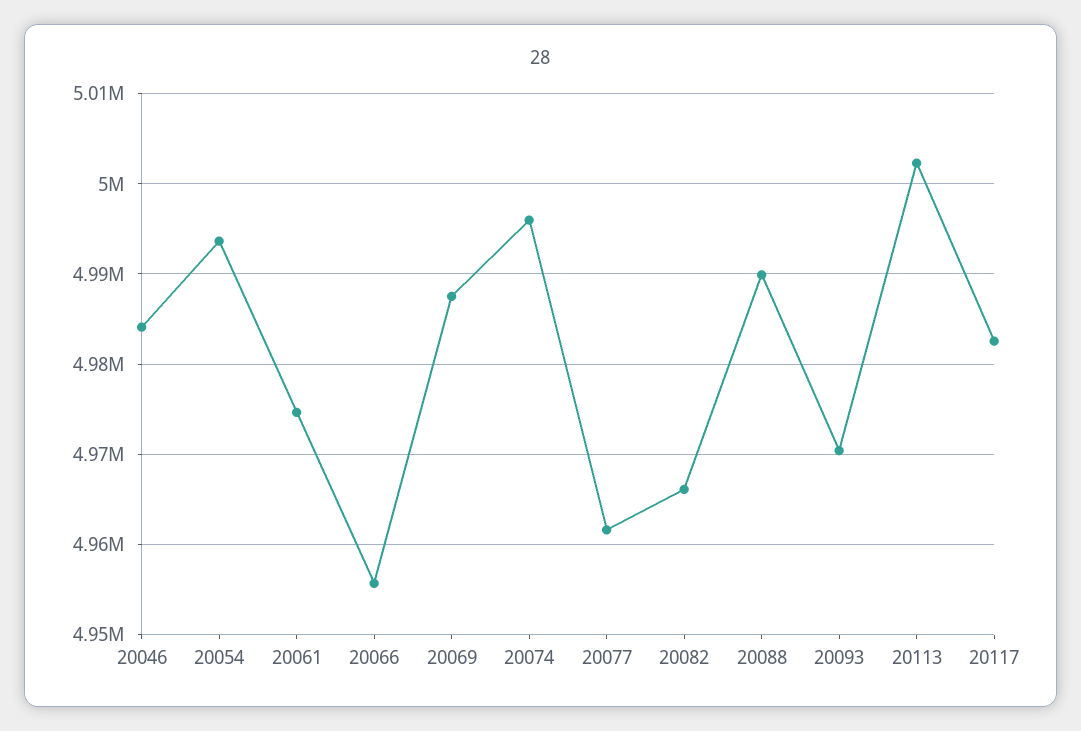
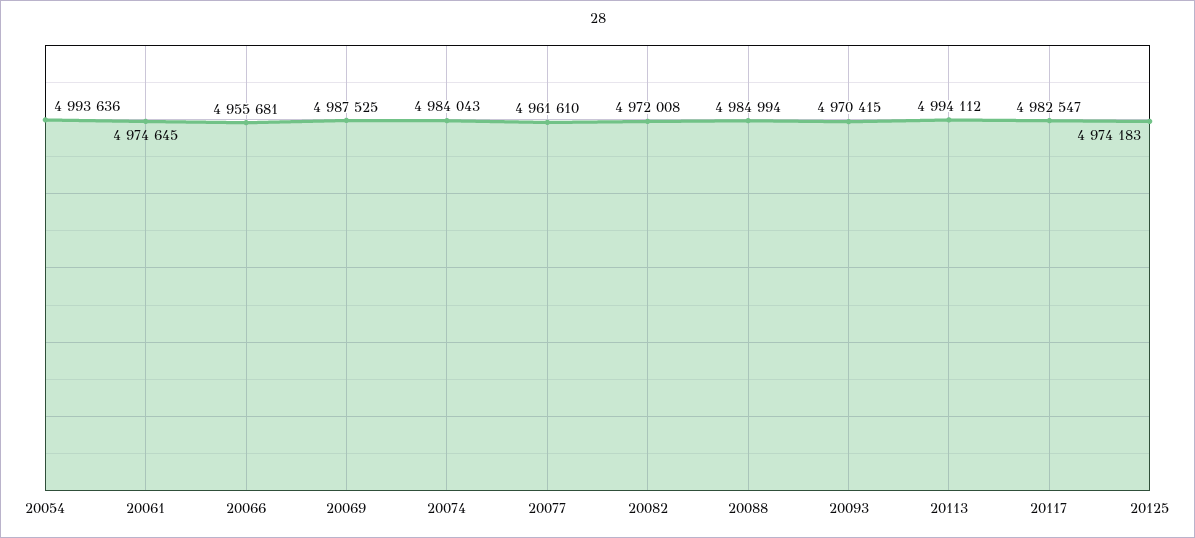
20046: 4984000 -> none
20074: 4996000 -> 4984043
20082: 4966000 -> 4972008
20088: 4990000 -> 4984994
20113: 5002000 -> 4994112
20125: none -> 4974183

